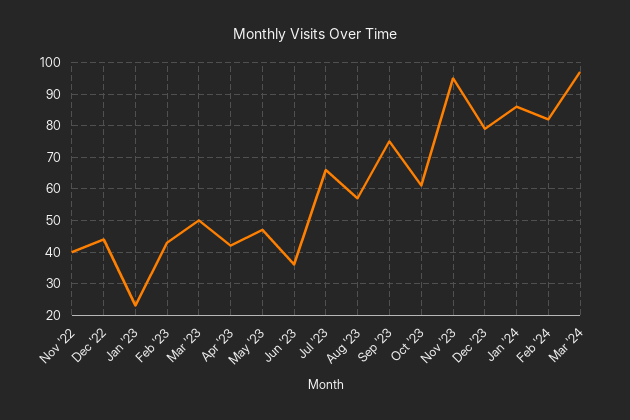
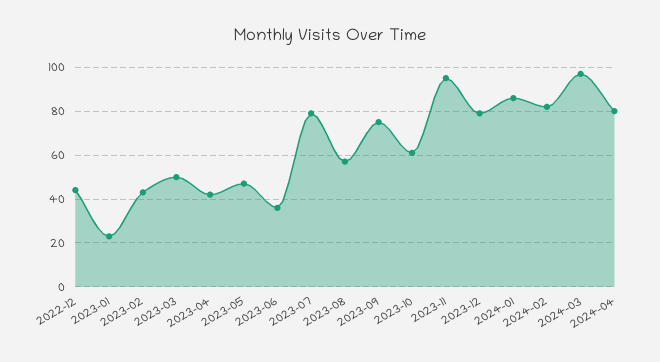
Nov '22: 40 -> none
Jul '23: 65 -> 80
2024-04: none -> 80

